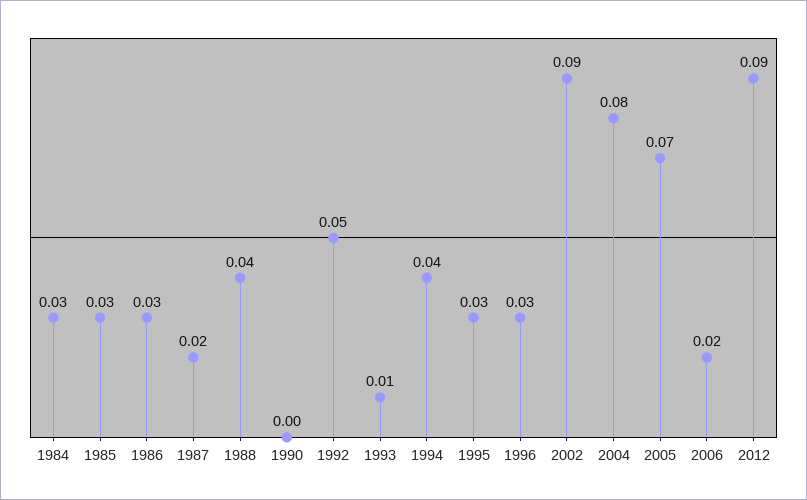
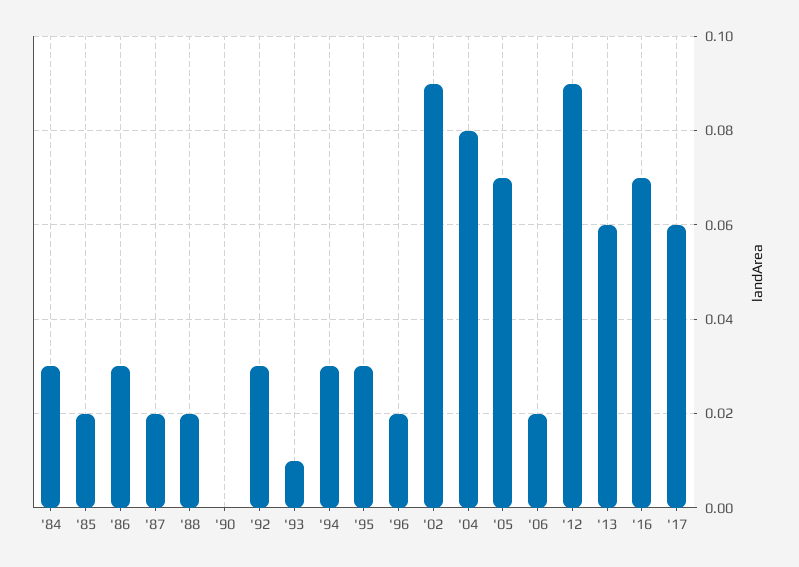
1985: 0.03 -> 0.02
1988: 0.04 -> 0.02
1992: 0.05 -> 0.03
1994: 0.04 -> 0.03
1996: 0.03 -> 0.02
'13: none -> 0.06
'16: none -> 0.07
'17: none -> 0.06

